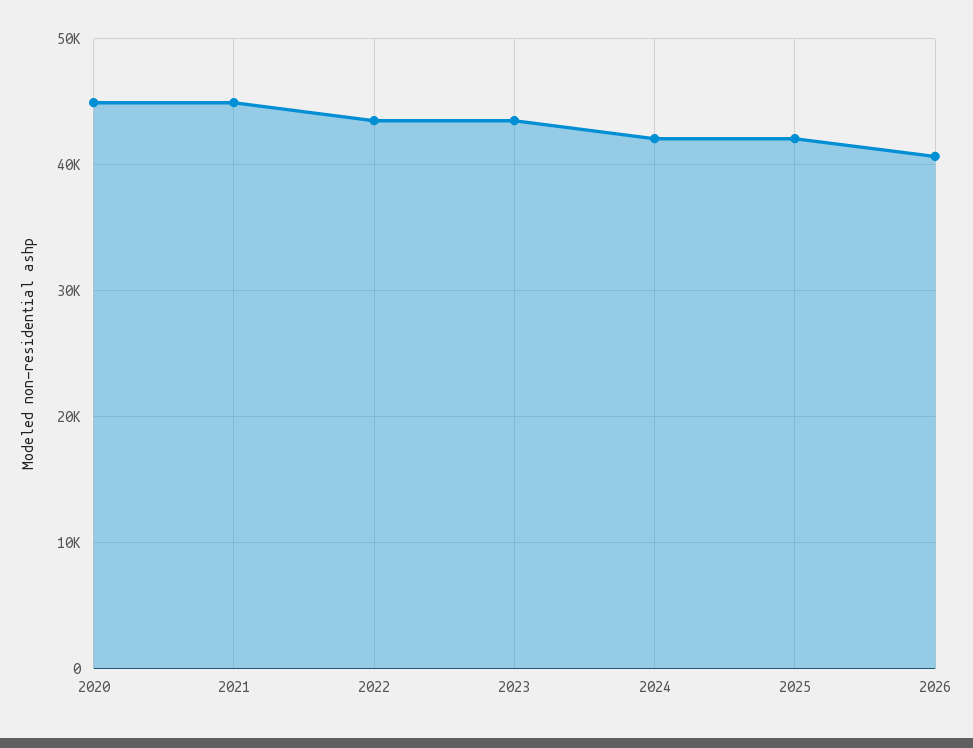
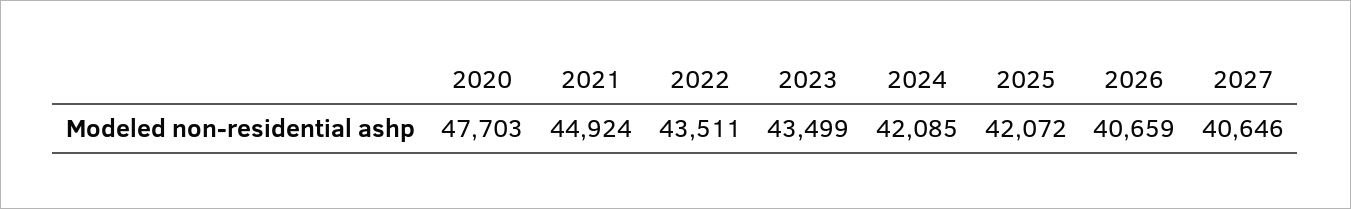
2020: 45000 -> 47703
2027: none -> 40646

